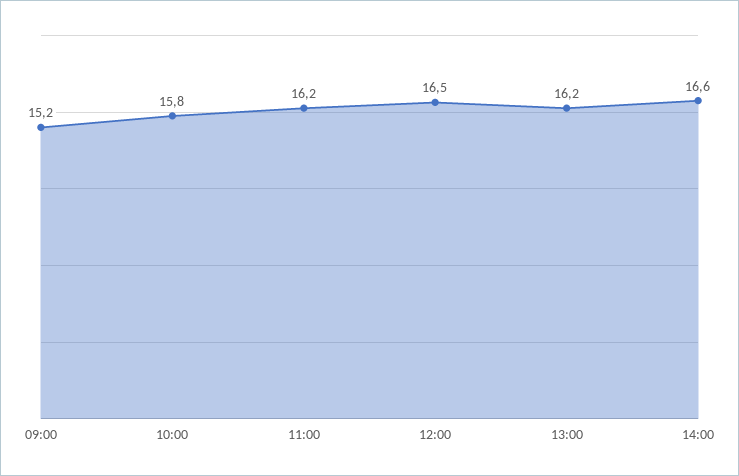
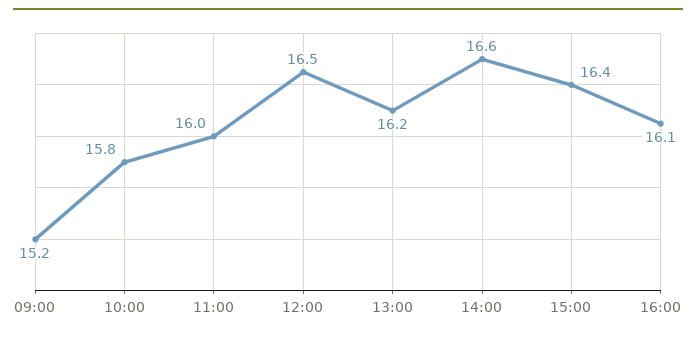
11:00: 16.2 -> 16
15:00: none -> 16.4
16:00: none -> 16.1

